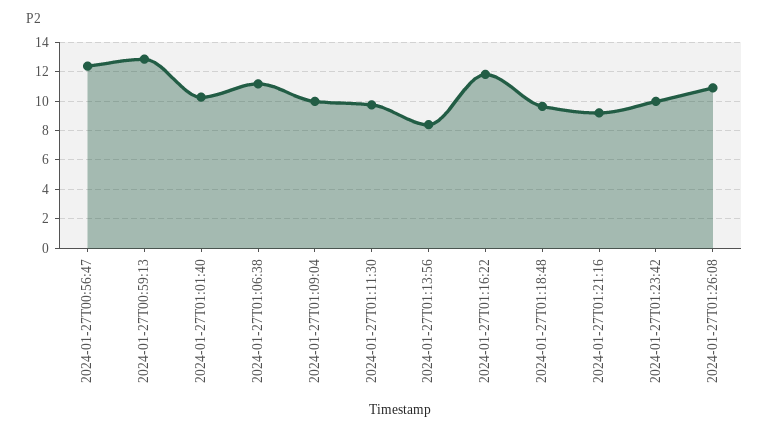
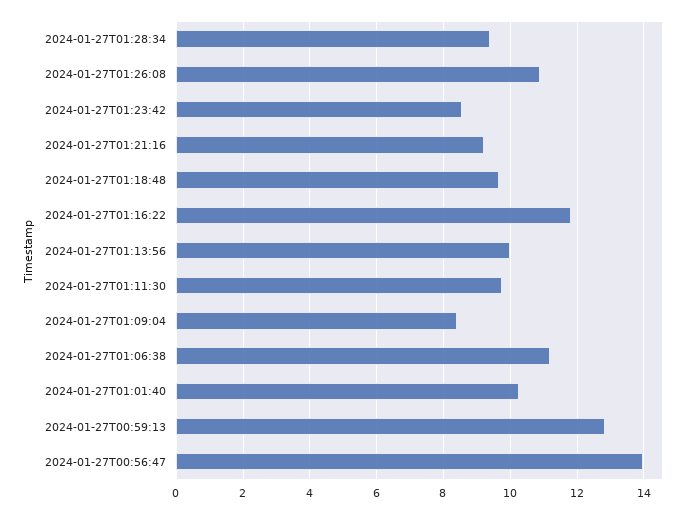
2024-01-27T00:56:47: 12.5 -> 14
2024-01-27T01:09:04: 10 -> 8.4
2024-01-27T01:13:56: 8.5 -> 10
2024-01-27T01:23:42: 10 -> 8.6
2024-01-27T01:28:34: none -> 9.4

